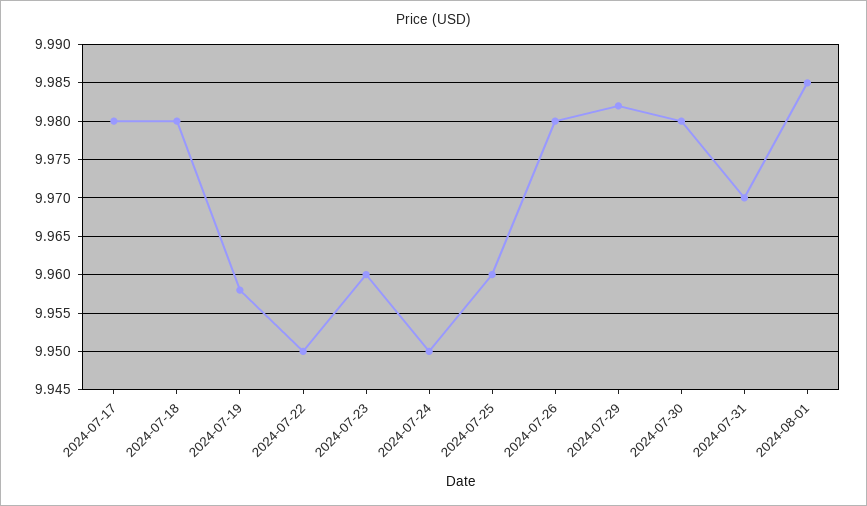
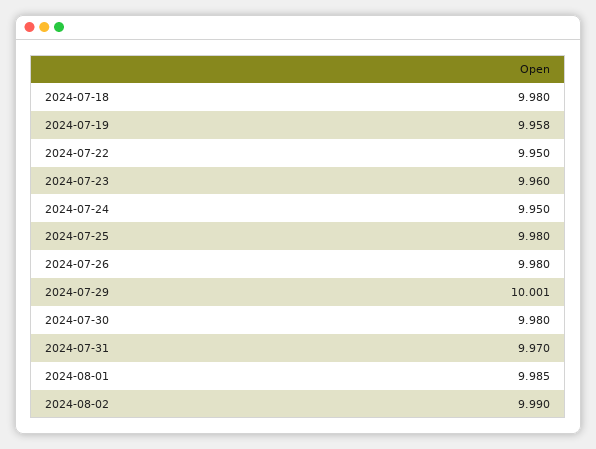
2024-07-17: 9.98 -> none
2024-07-25: 9.96 -> 9.98
2024-07-29: 9.982 -> 10.001
2024-08-02: none -> 9.99

